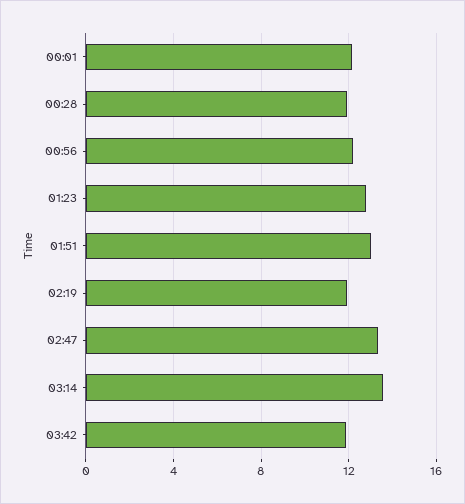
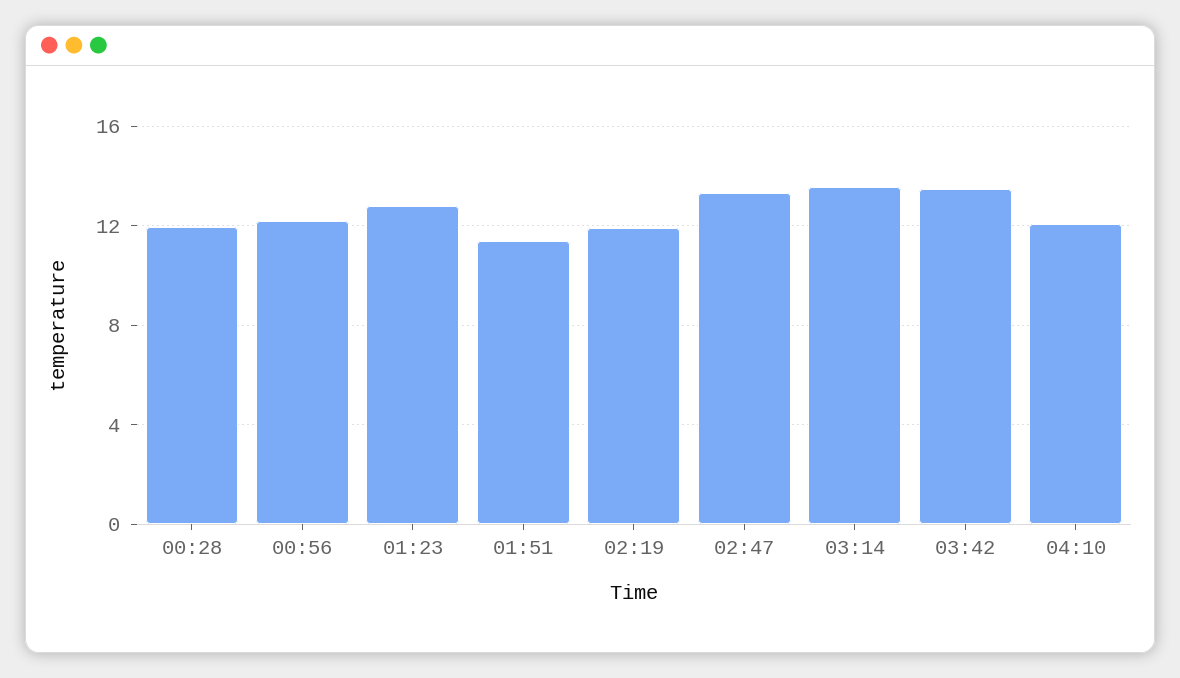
00:01: 12 -> none
01:51: 13 -> 11.5
03:42: 12 -> 13.5
04:10: none -> 12

